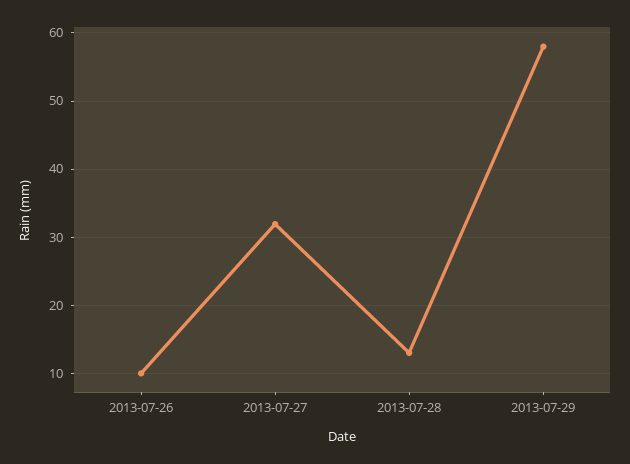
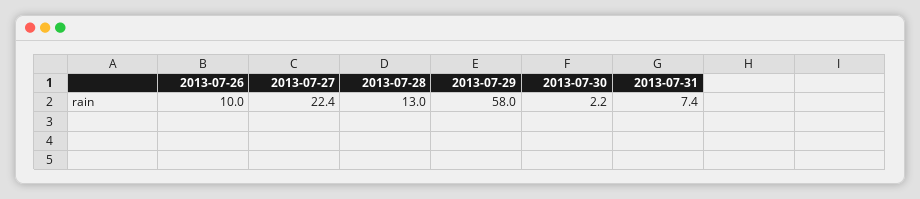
2013-07-27: 32 -> 22.4
2013-07-30: none -> 2.2
2013-07-31: none -> 7.4

